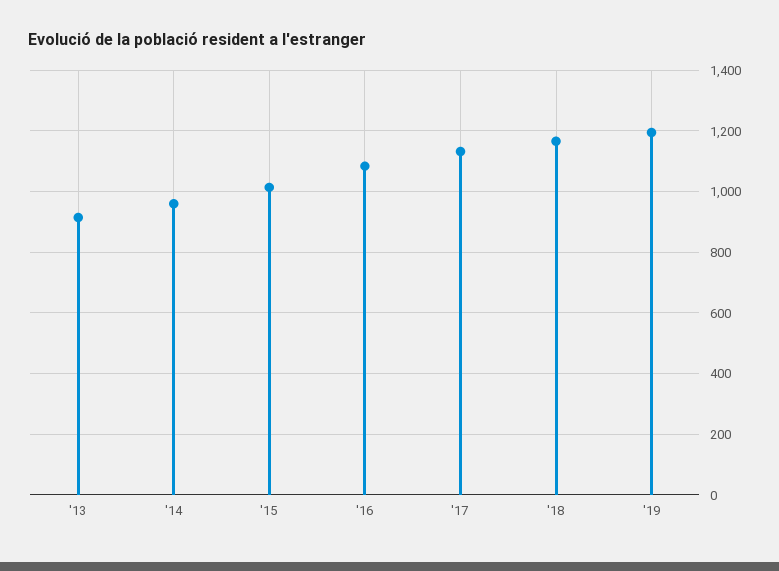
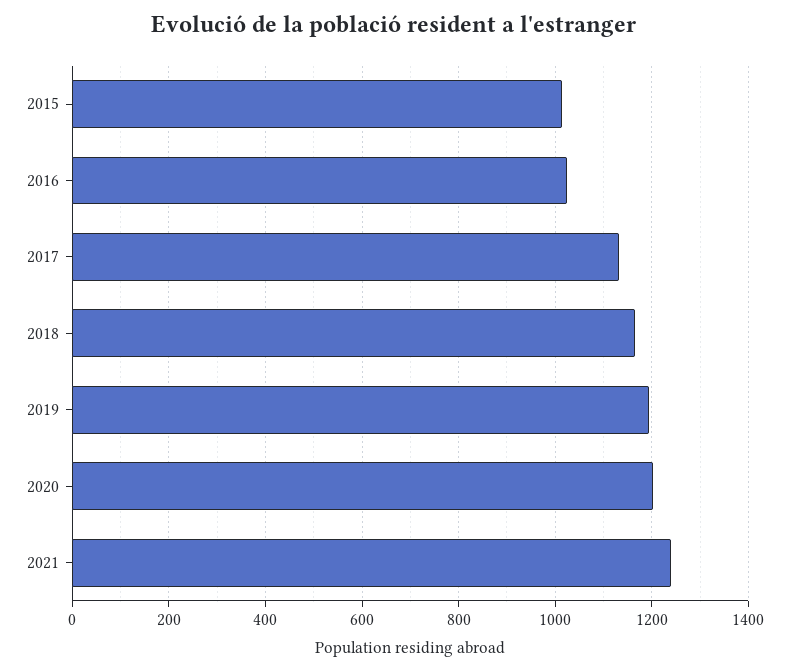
'13: 920 -> none
'14: 960 -> none
'16: 1080 -> 1020
2020: none -> 1200
2021: none -> 1240

